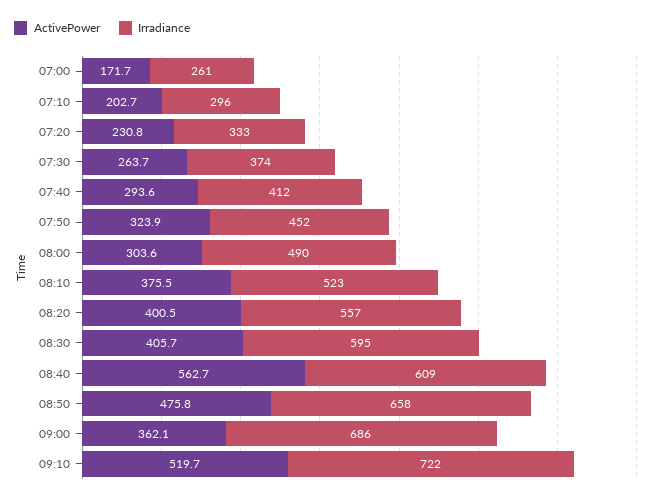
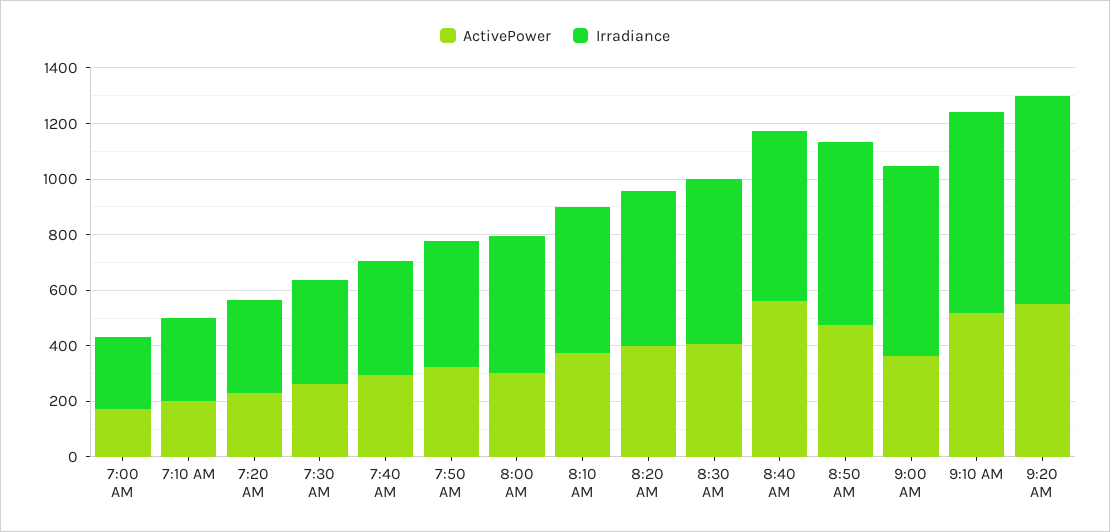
ActivePower, 9:20 AM: none -> 550
Irradiance, 9:20 AM: none -> 750

